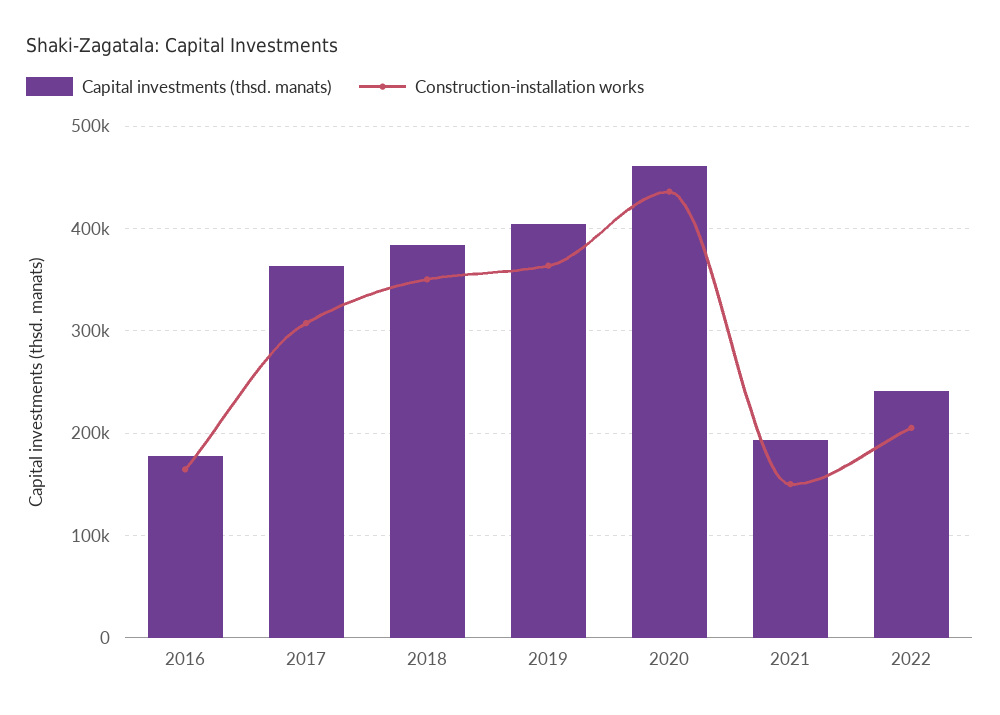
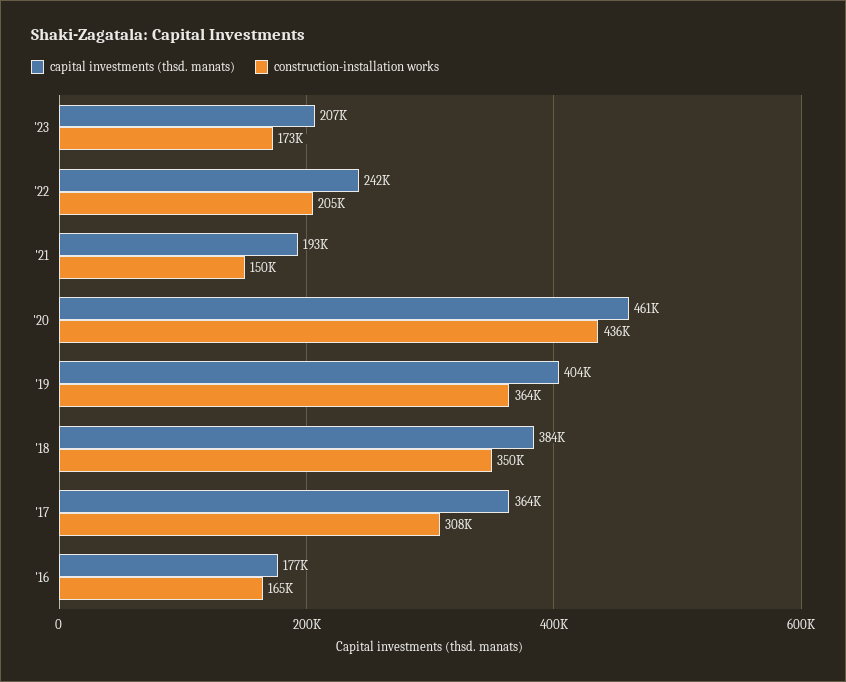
Capital investments (thsd. manats), '23: none -> 207000
Construction-installation works, '23: none -> 173000

